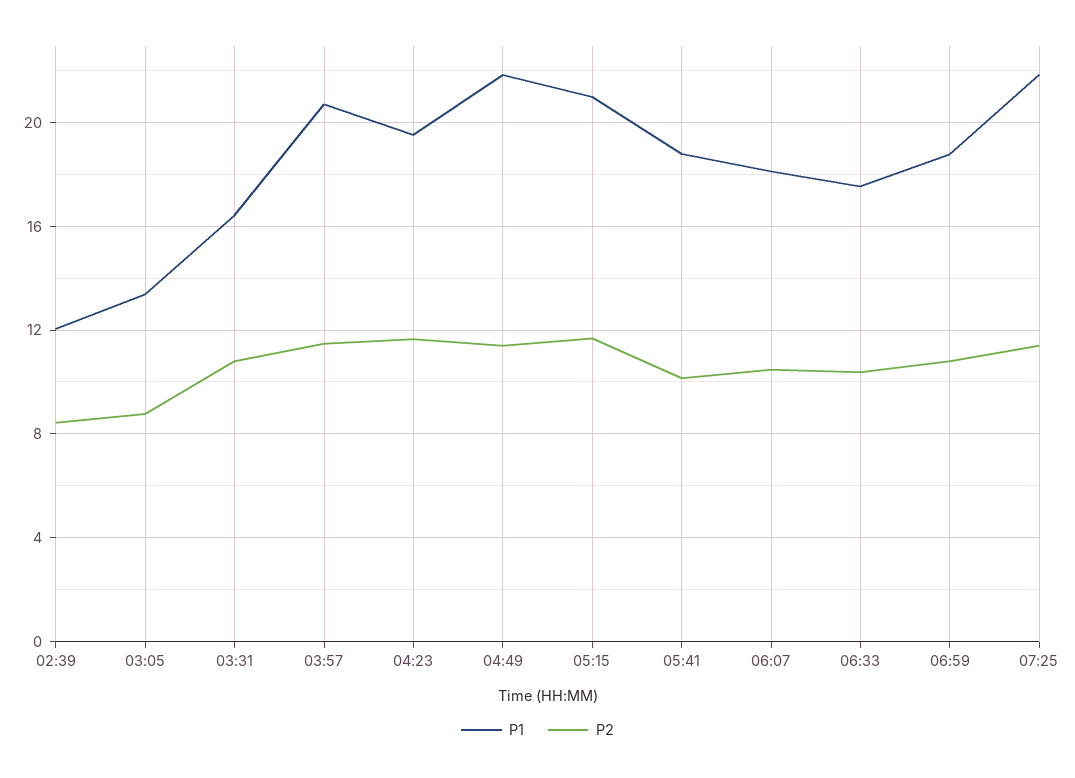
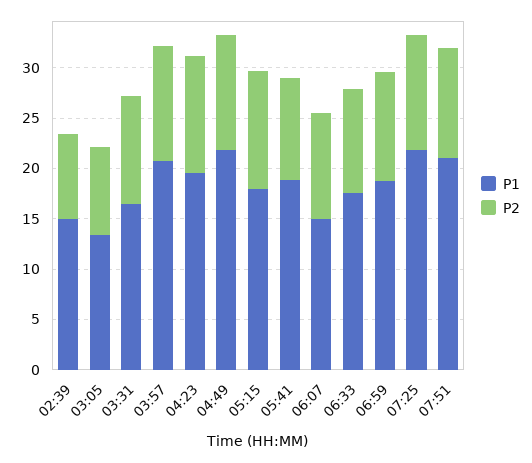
P1, 02:39: 12 -> 15
P1, 05:15: 21 -> 18
P1, 06:07: 18 -> 15
P1, 07:51: none -> 21
P2, 07:51: none -> 11

